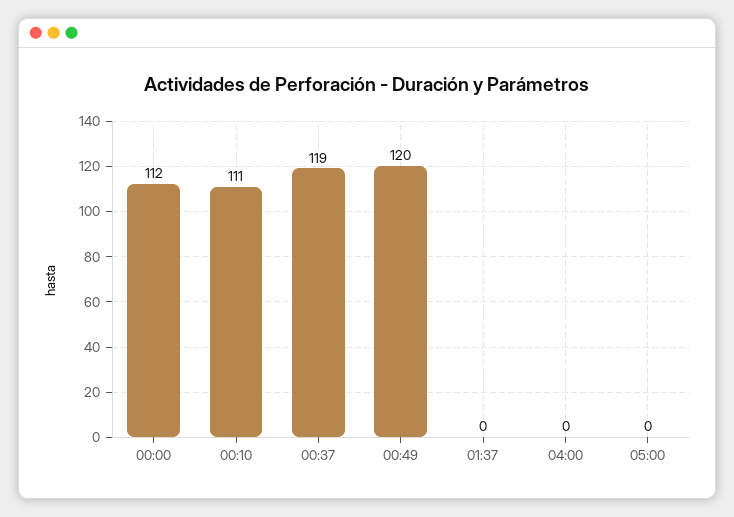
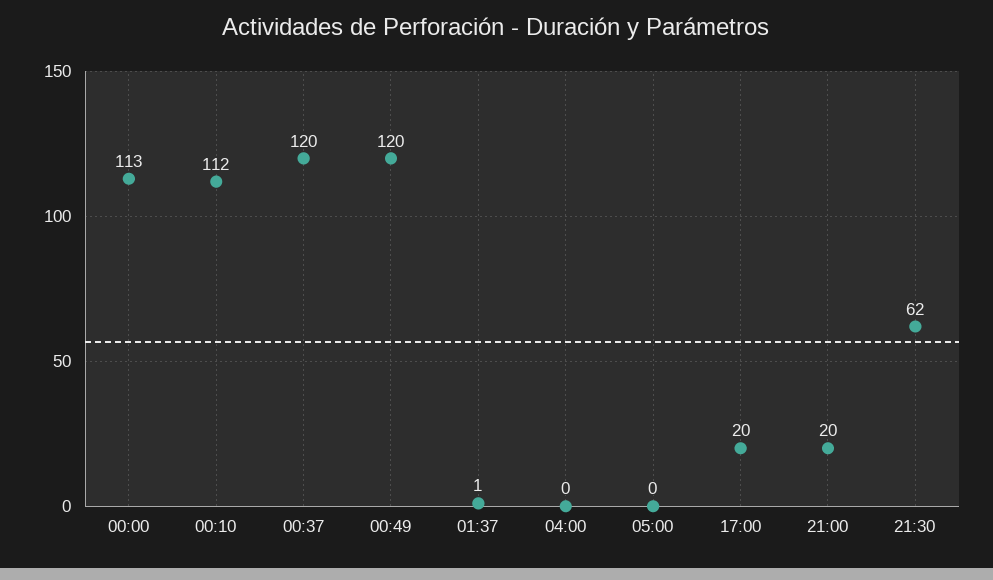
00:00: 112 -> 113
00:10: 111 -> 112
00:37: 119 -> 120
01:37: 0 -> 1
17:00: none -> 20
21:00: none -> 20
21:30: none -> 62

